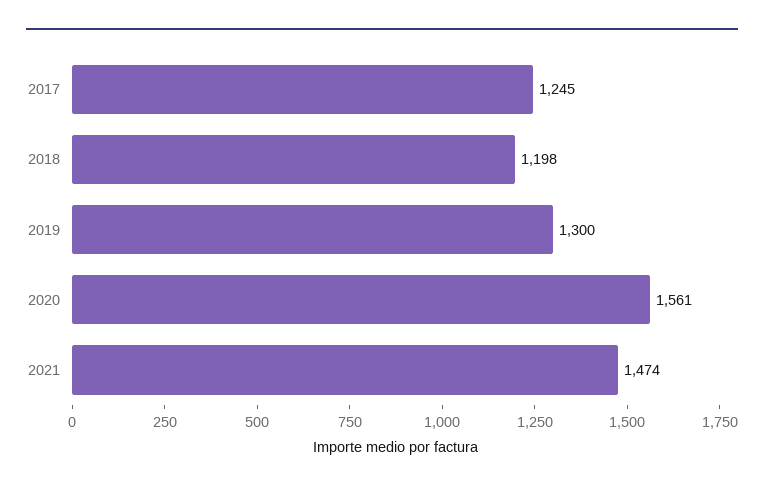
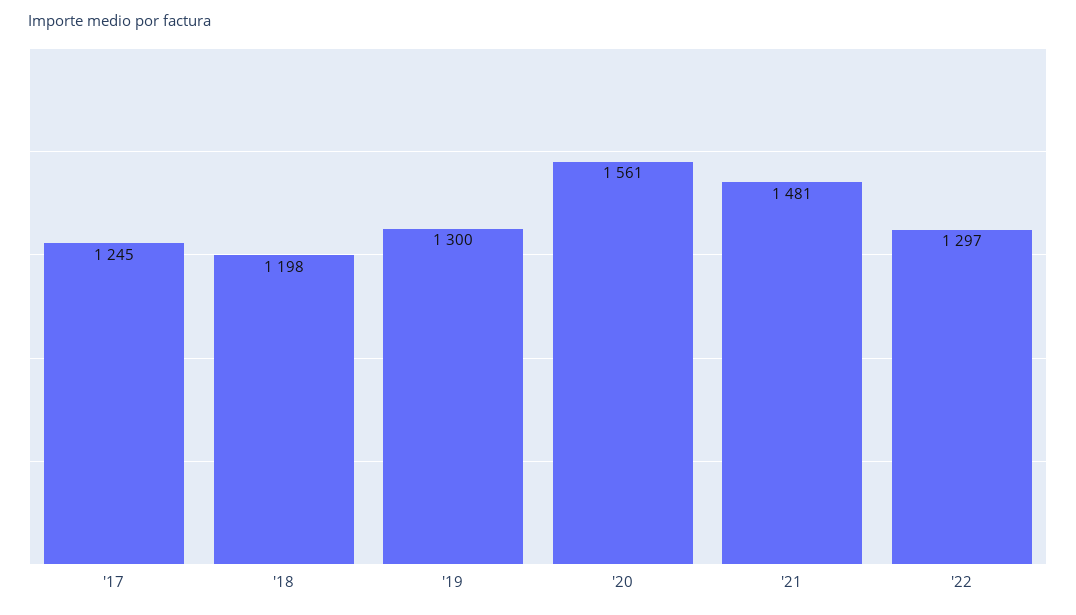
2021: 1474 -> 1481
'22: none -> 1297

